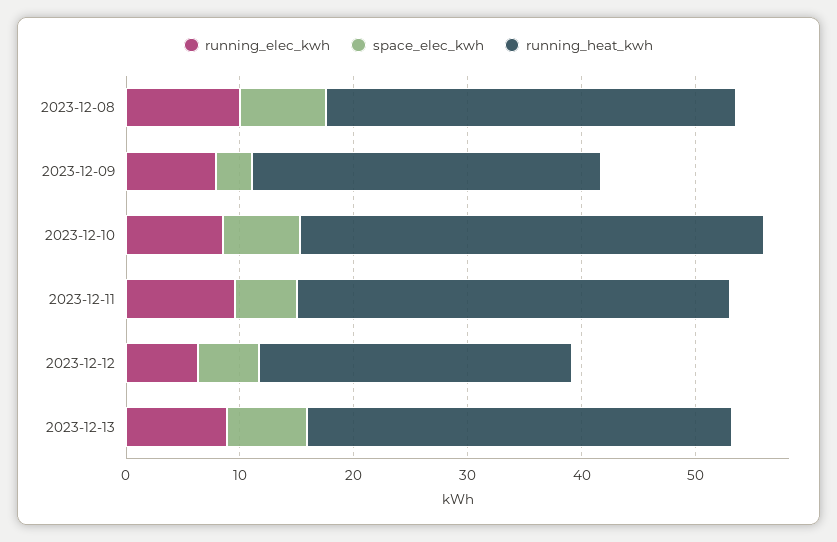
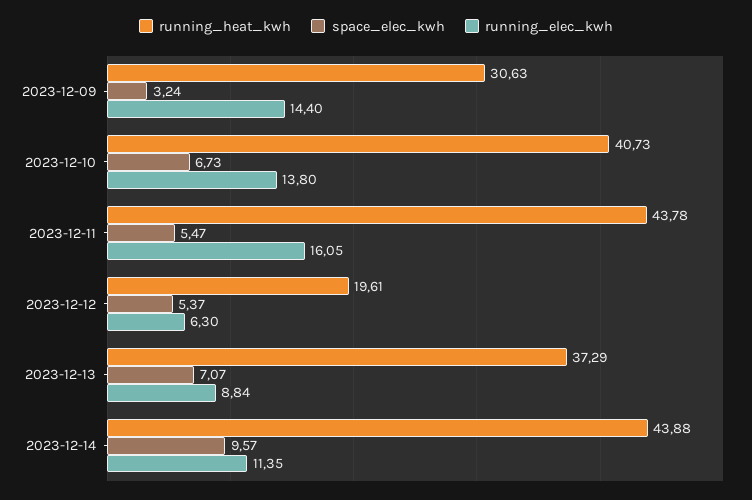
running_elec_kwh, 2023-12-08: 10 -> none
space_elec_kwh, 2023-12-08: 8 -> none
running_heat_kwh, 2023-12-08: 36 -> none
running_elec_kwh, 2023-12-09: 8 -> 14.4
running_elec_kwh, 2023-12-10: 8 -> 13.8
running_elec_kwh, 2023-12-11: 10 -> 16.05
running_heat_kwh, 2023-12-11: 38 -> 43.78
running_heat_kwh, 2023-12-12: 28 -> 19.61
running_heat_kwh, 2023-12-14: none -> 43.88
space_elec_kwh, 2023-12-14: none -> 9.57
running_elec_kwh, 2023-12-14: none -> 11.35

